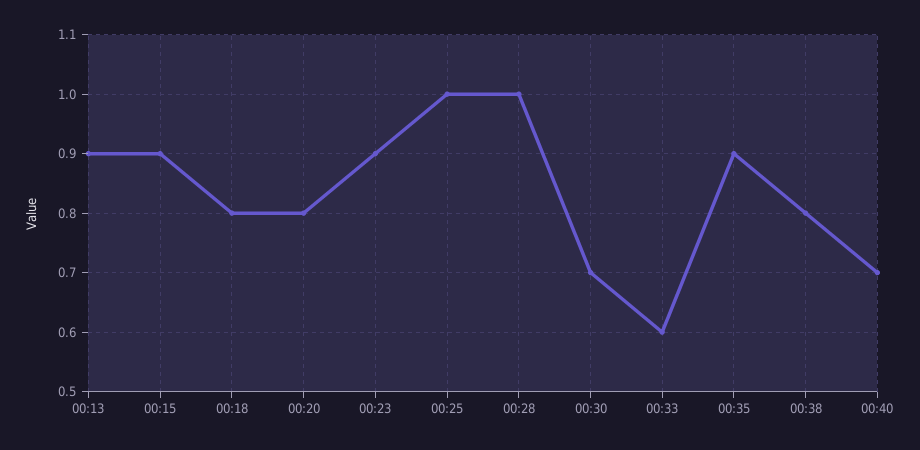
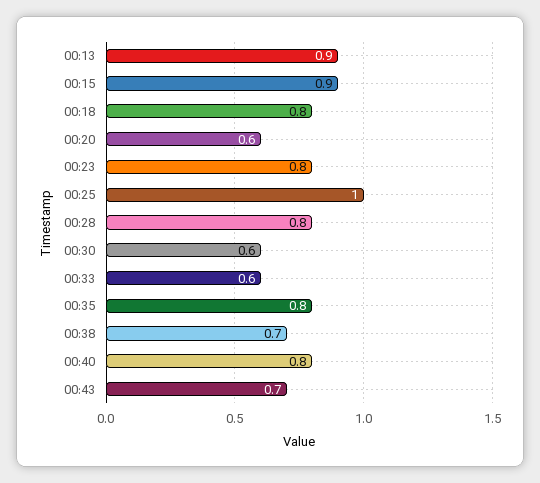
00:20: 0.8 -> 0.6
00:23: 0.9 -> 0.8
00:28: 1 -> 0.8
00:30: 0.7 -> 0.6
00:35: 0.9 -> 0.8
00:38: 0.8 -> 0.7
00:40: 0.7 -> 0.8
00:43: none -> 0.7

